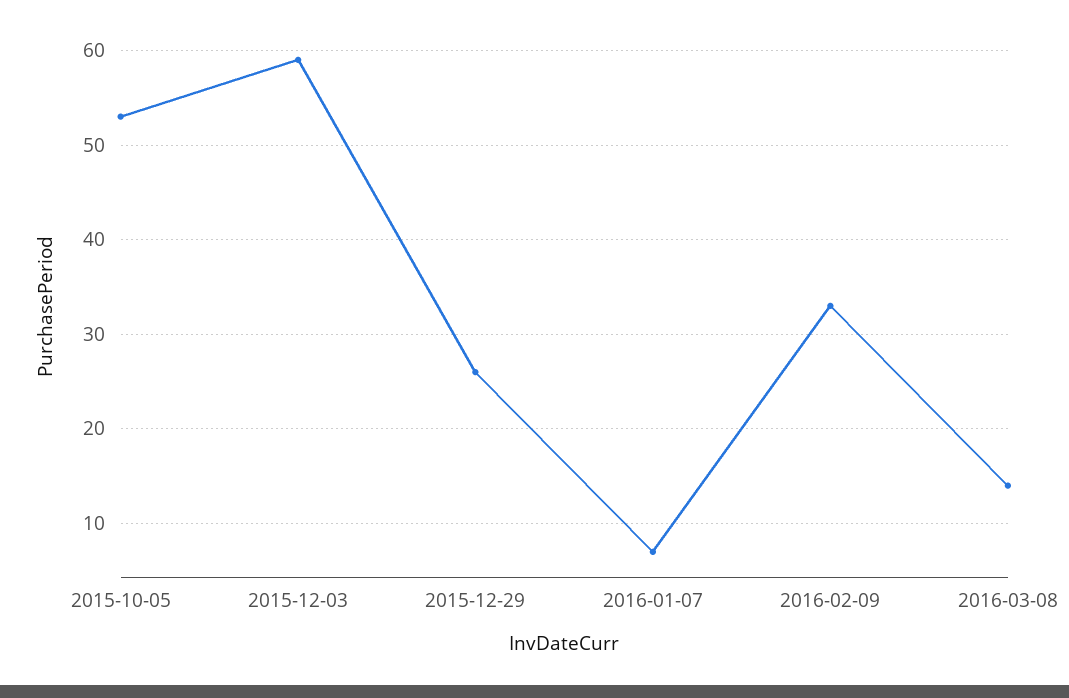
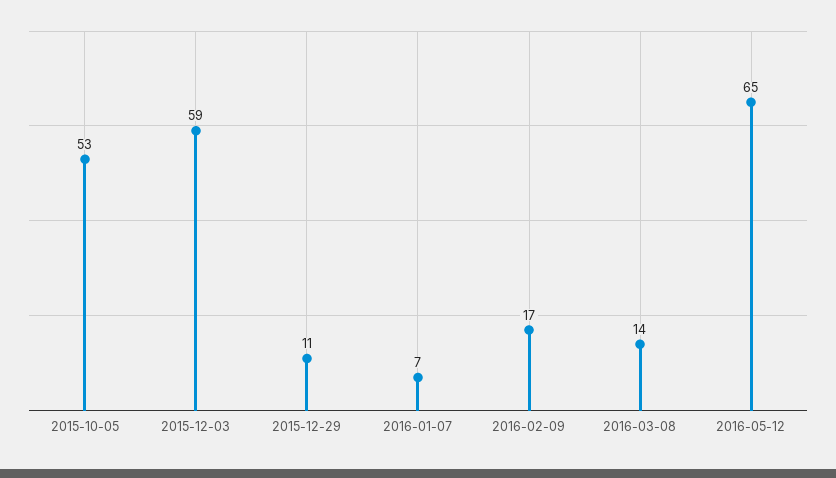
2015-12-29: 26 -> 11
2016-02-09: 33 -> 17
2016-05-12: none -> 65

